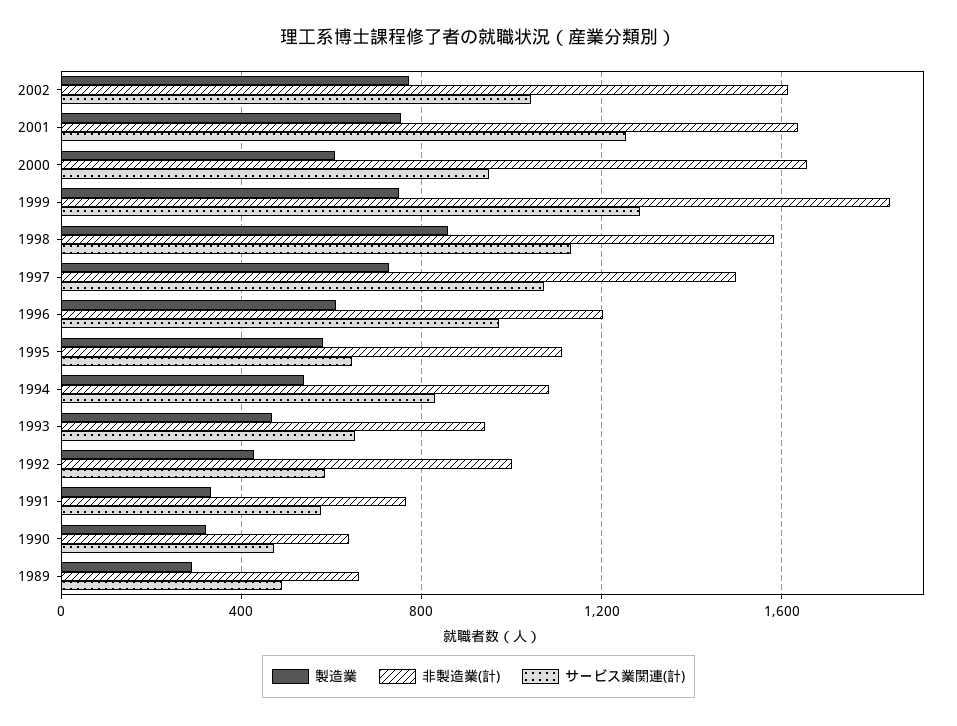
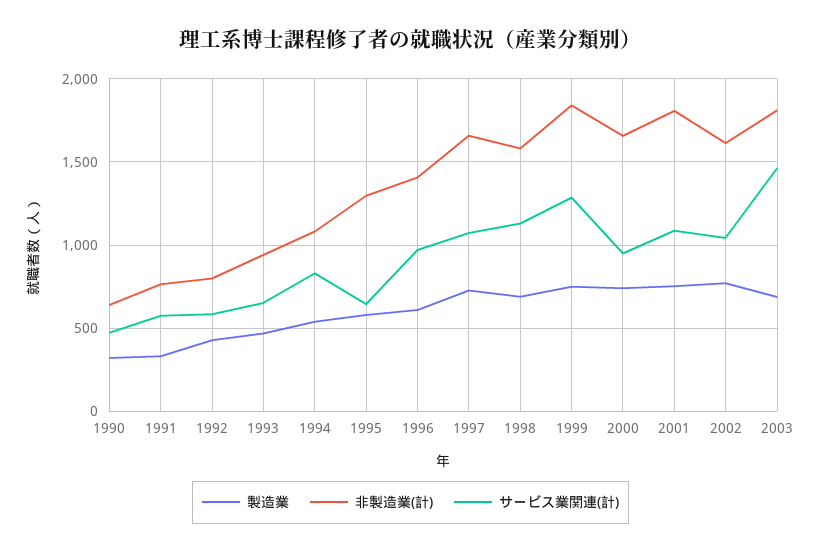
非製造業(計), 2001: 1650 -> 1800
サービス業関連(計), 2001: 1250 -> 1100
製造業, 2000: 600 -> 750
製造業, 1998: 850 -> 700
非製造業(計), 1997: 1500 -> 1650
非製造業(計), 1996: 1200 -> 1400
非製造業(計), 1995: 1100 -> 1300
非製造業(計), 1992: 1000 -> 800
製造業, 1989: 300 -> none
非製造業(計), 1989: 650 -> none
サービス業関連(計), 1989: 500 -> none
製造業, 2003: none -> 700
非製造業(計), 2003: none -> 1800
サービス業関連(計), 2003: none -> 1450

